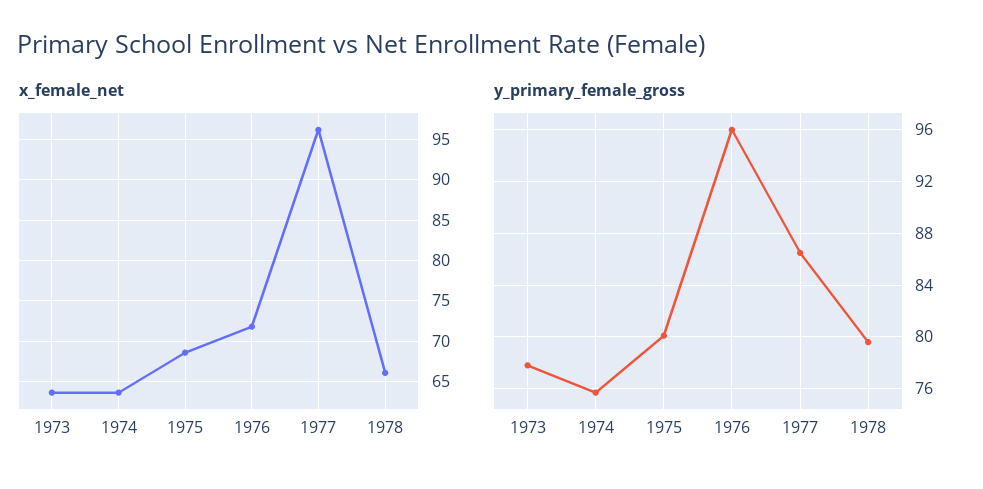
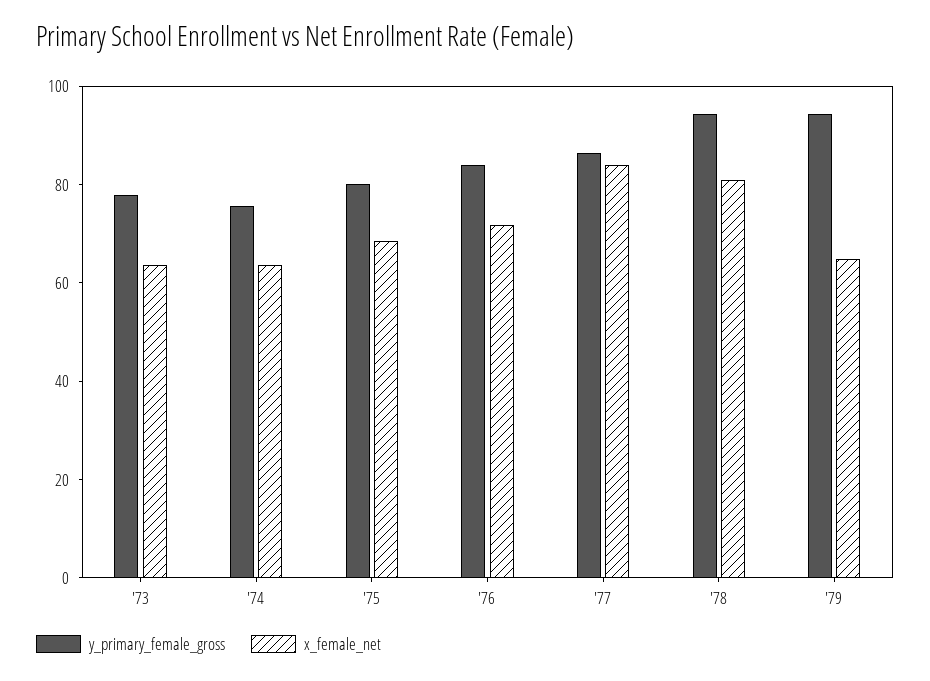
x_female_net, 1977: 96 -> 85
x_female_net, 1978: 66 -> 80
y_primary_female_gross, 1976: 96 -> 85
y_primary_female_gross, 1978: 79.5 -> 95
y_primary_female_gross, '79: none -> 95
x_female_net, '79: none -> 65

